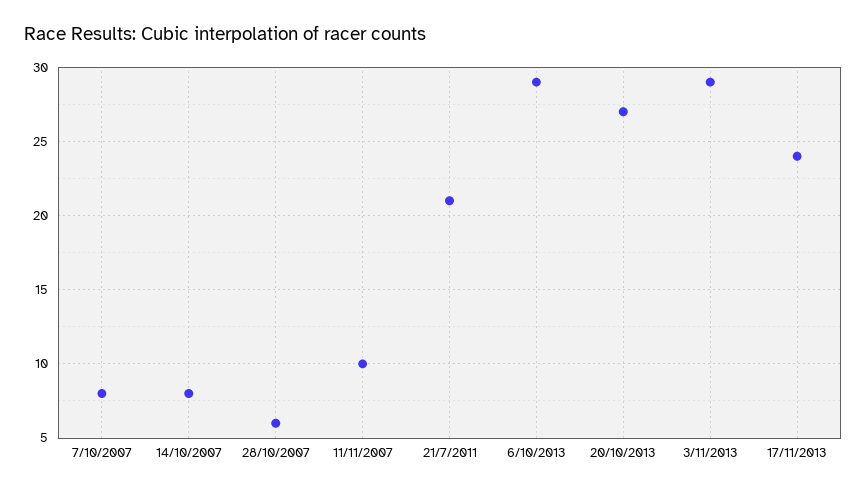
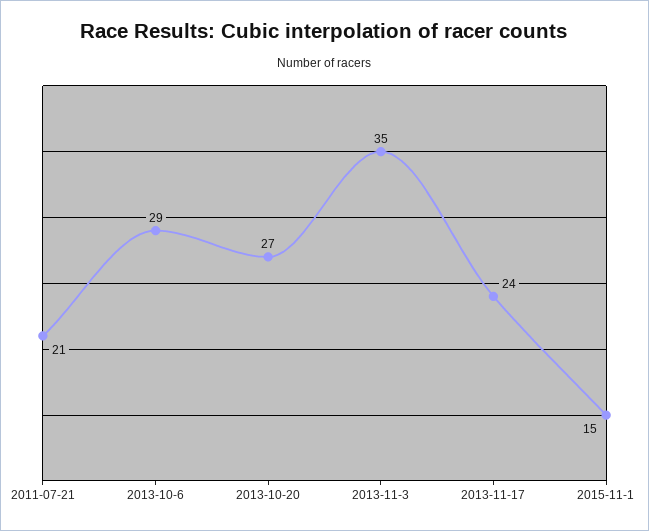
7/10/2007: 8 -> none
14/10/2007: 8 -> none
28/10/2007: 6 -> none
11/11/2007: 10 -> none
3/11/2013: 29 -> 35
2015-11-1: none -> 15

